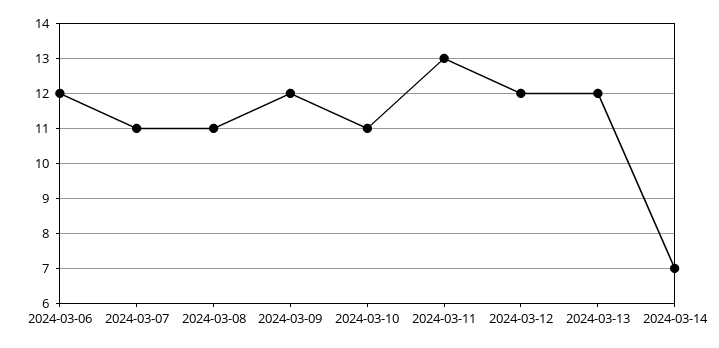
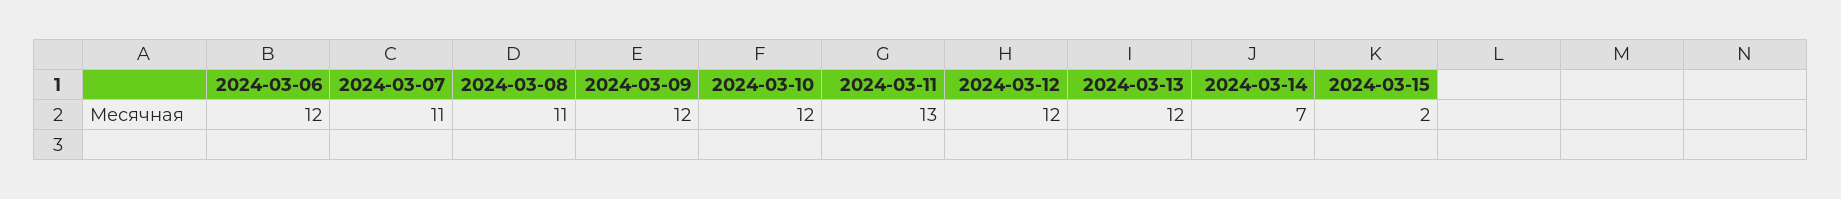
2024-03-10: 11 -> 12
2024-03-15: none -> 2

